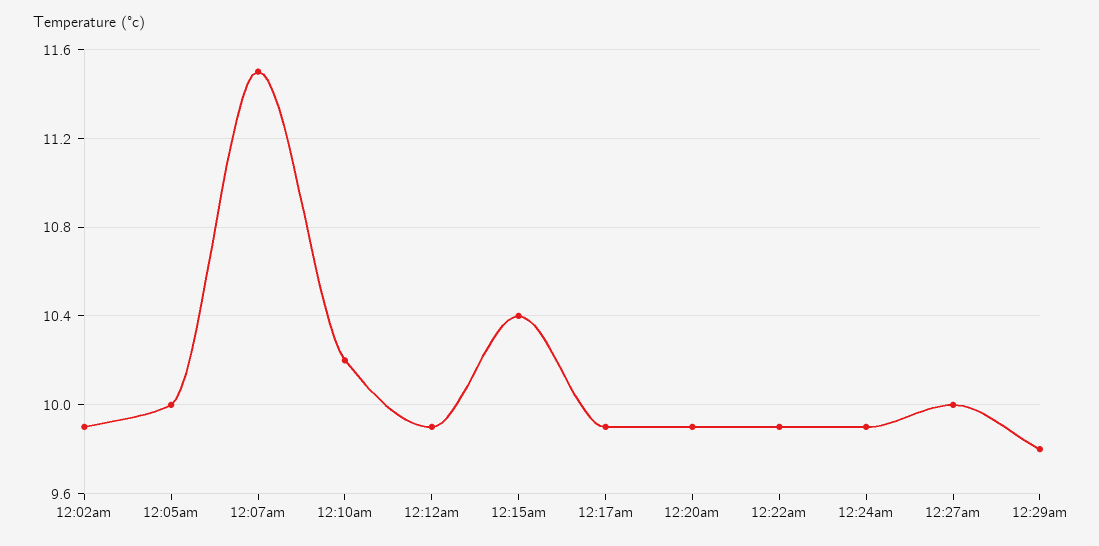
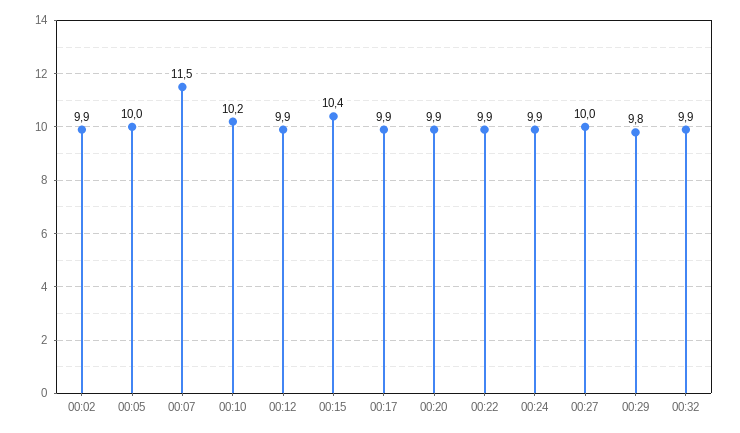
00:32: none -> 9.9

